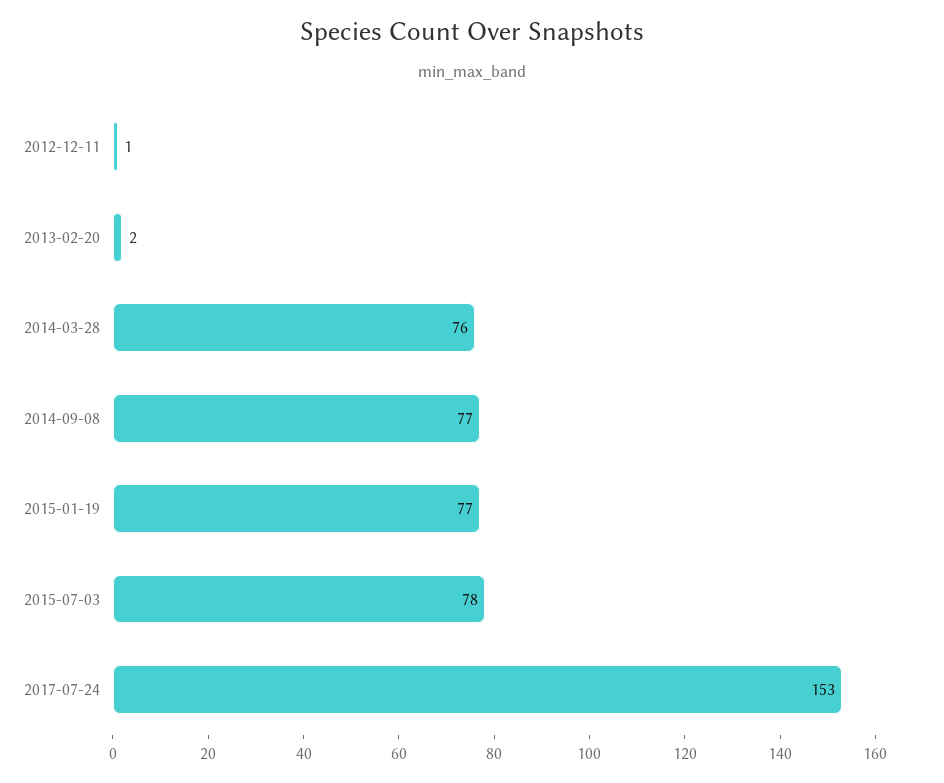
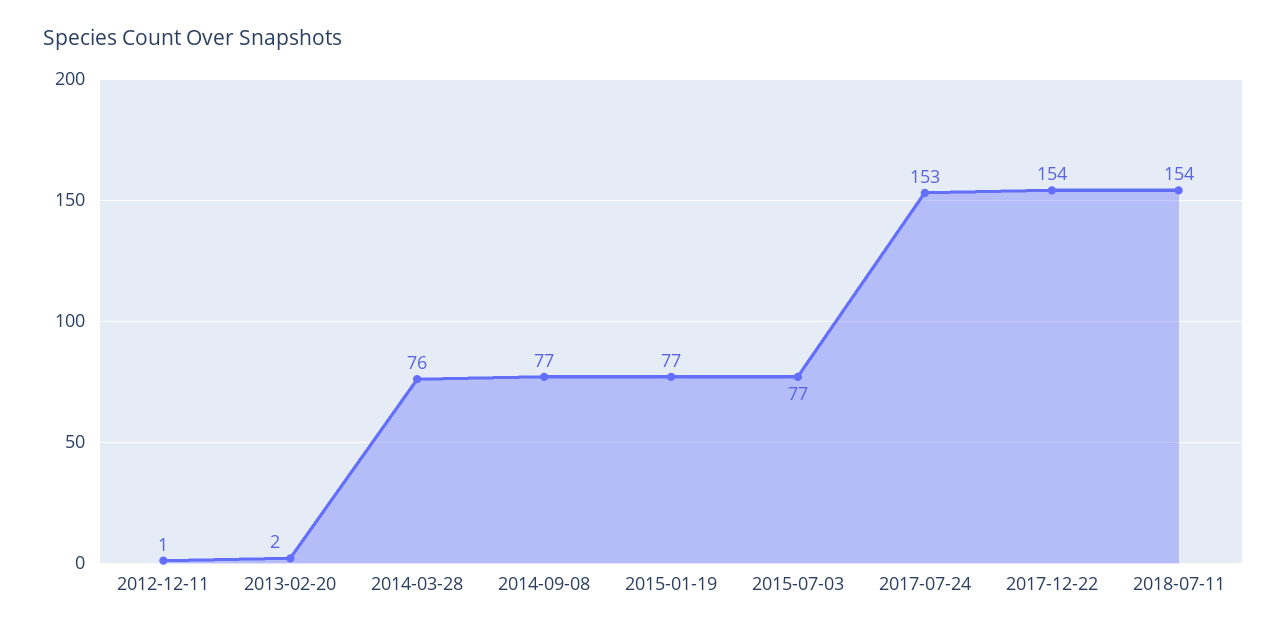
2015-07-03: 78 -> 77
2017-12-22: none -> 154
2018-07-11: none -> 154

